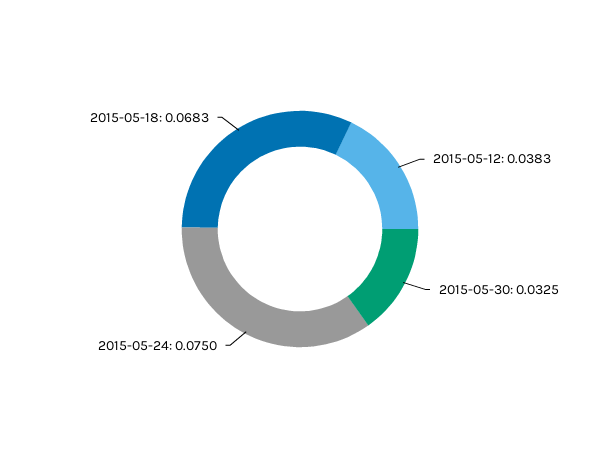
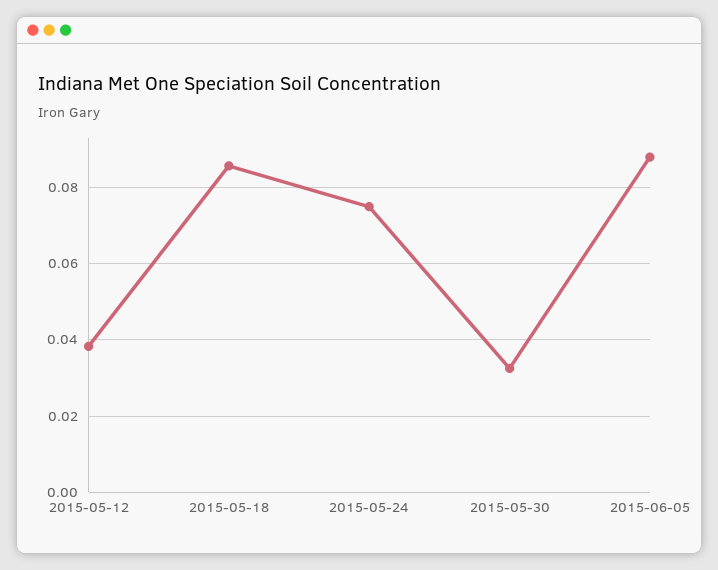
2015-05-18: 0.0683 -> 0.086
2015-06-05: none -> 0.088

